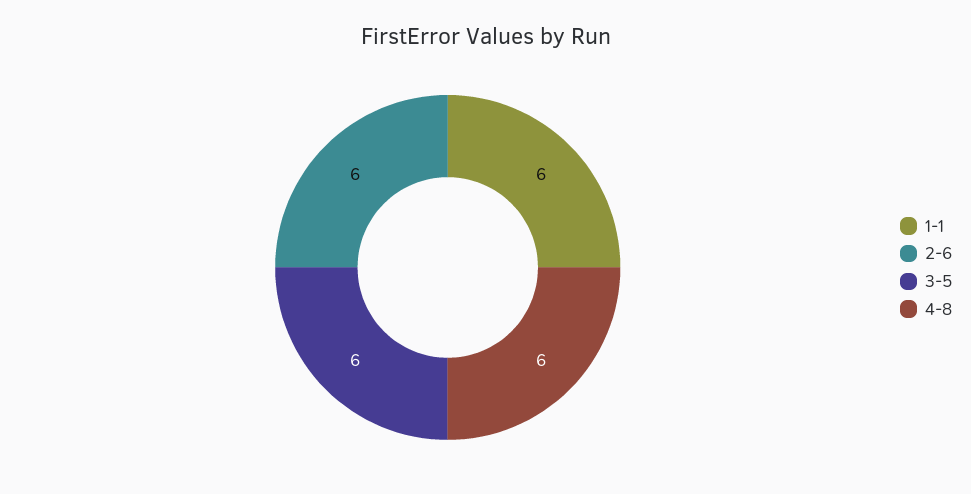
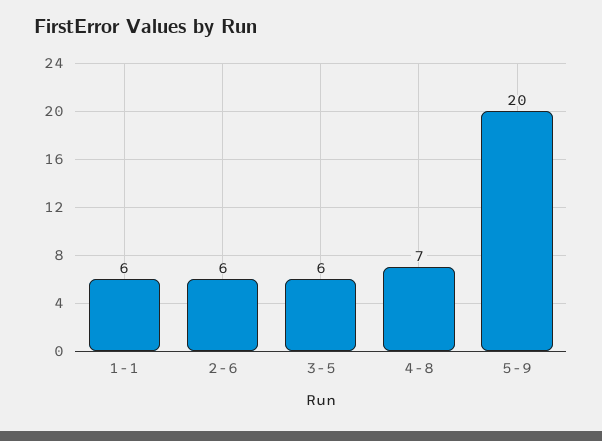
4-8: 6 -> 7
5-9: none -> 20

